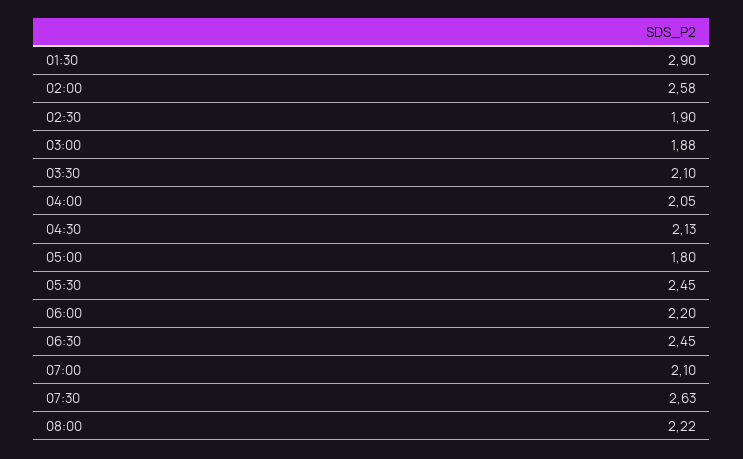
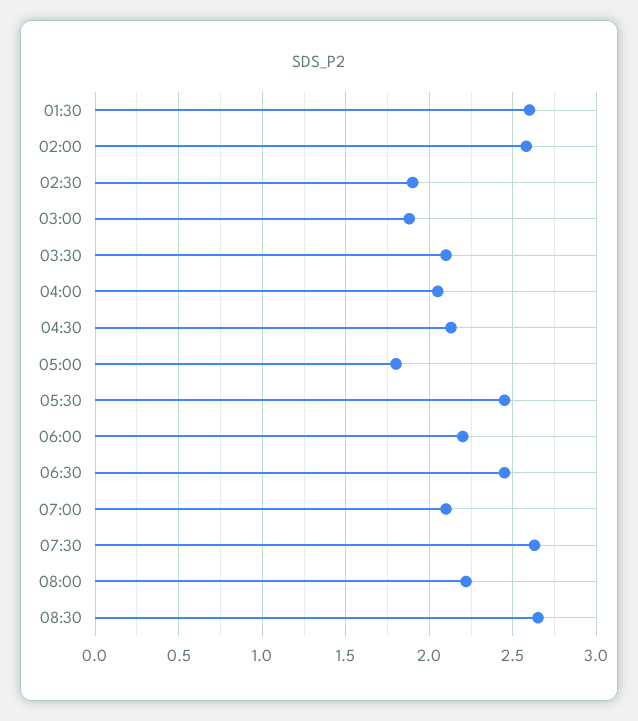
01:30: 2.9 -> 2.6
08:30: none -> 2.65

